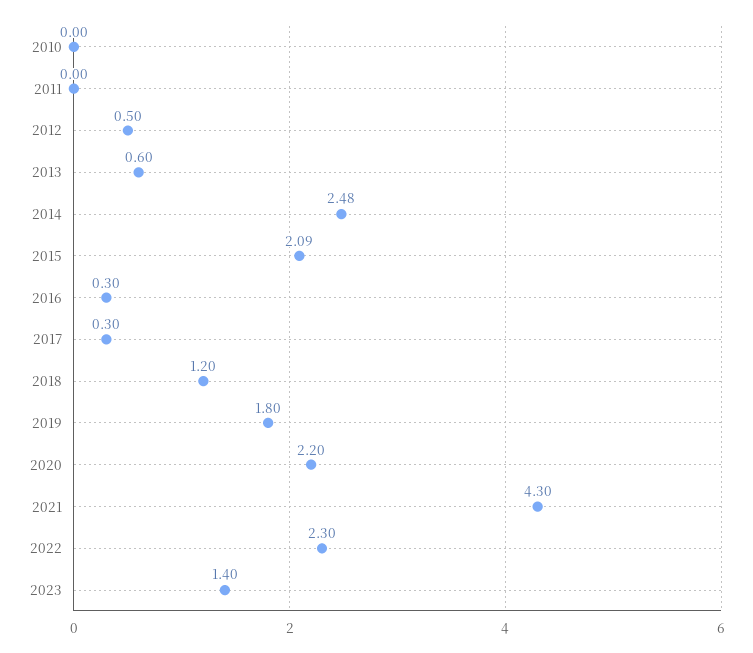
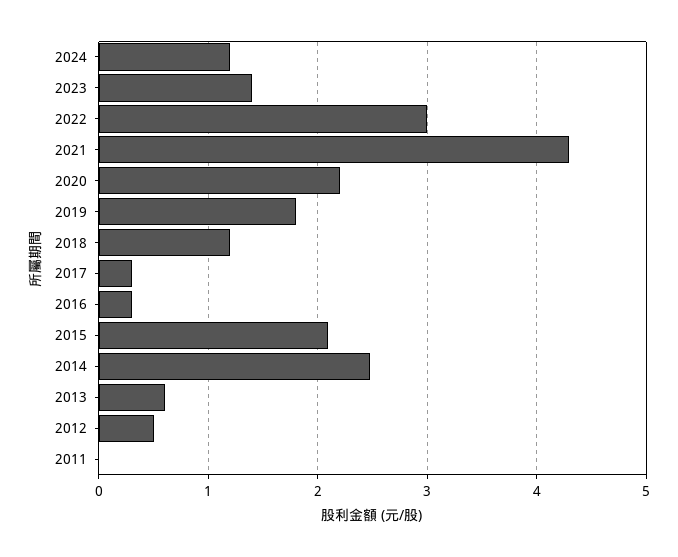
2010: 0 -> none
2022: 2.3 -> 3
2024: none -> 1.2

